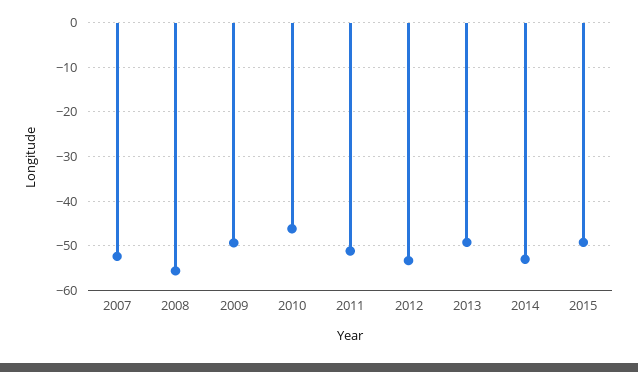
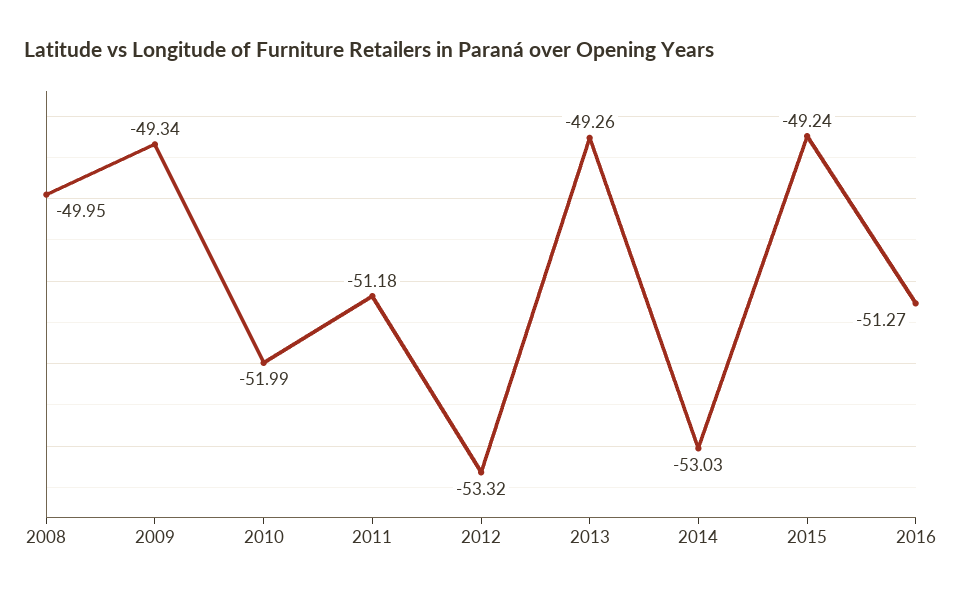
2007: -52 -> none
2008: -56 -> -49.95
2010: -46 -> -51.99
2016: none -> -51.27

